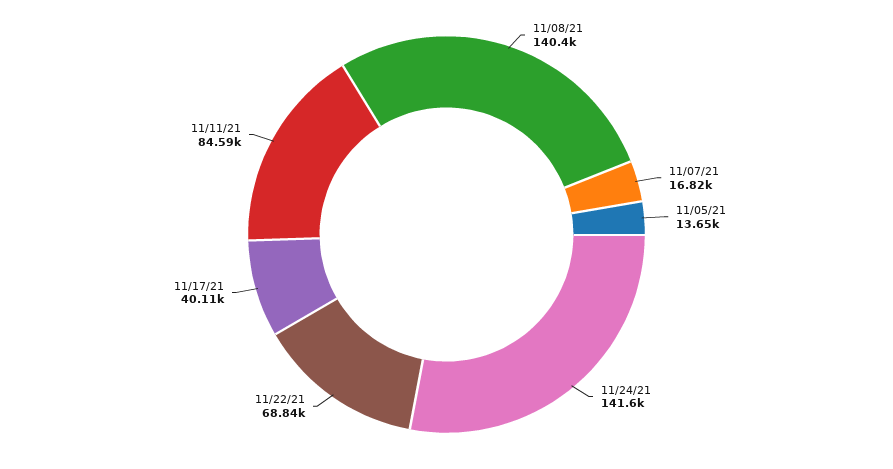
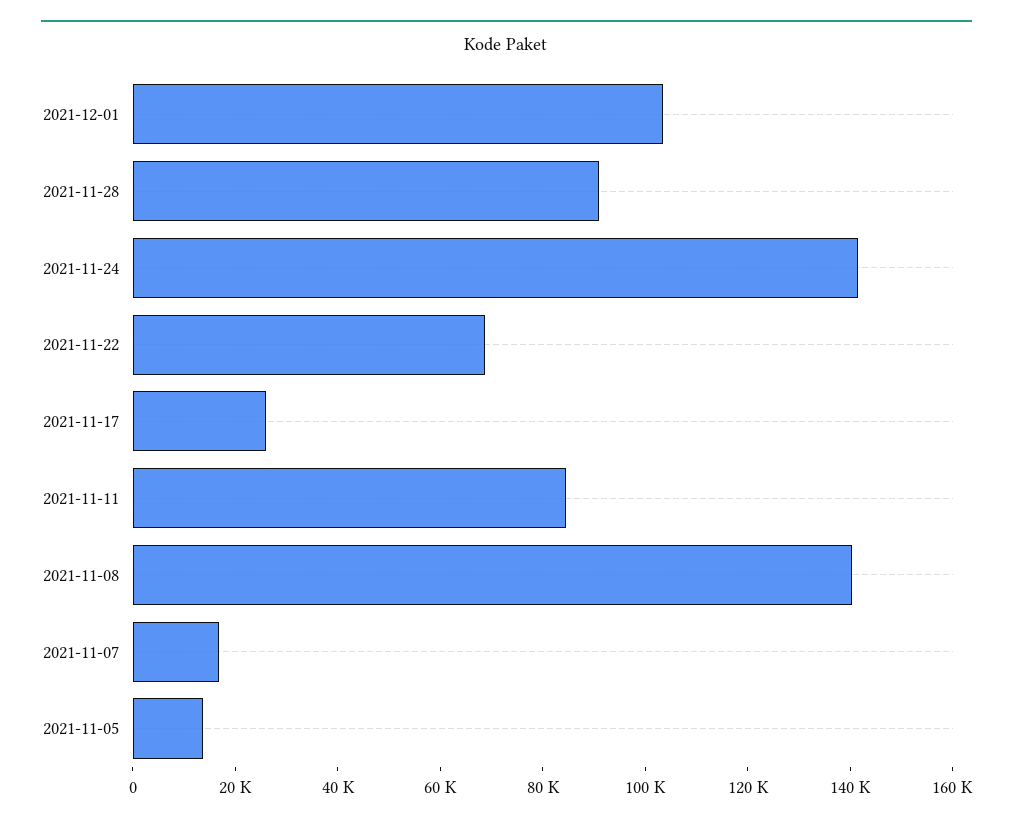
11/17/21: 40110 -> 25000
2021-12-01: none -> 105000
2021-11-28: none -> 90000

